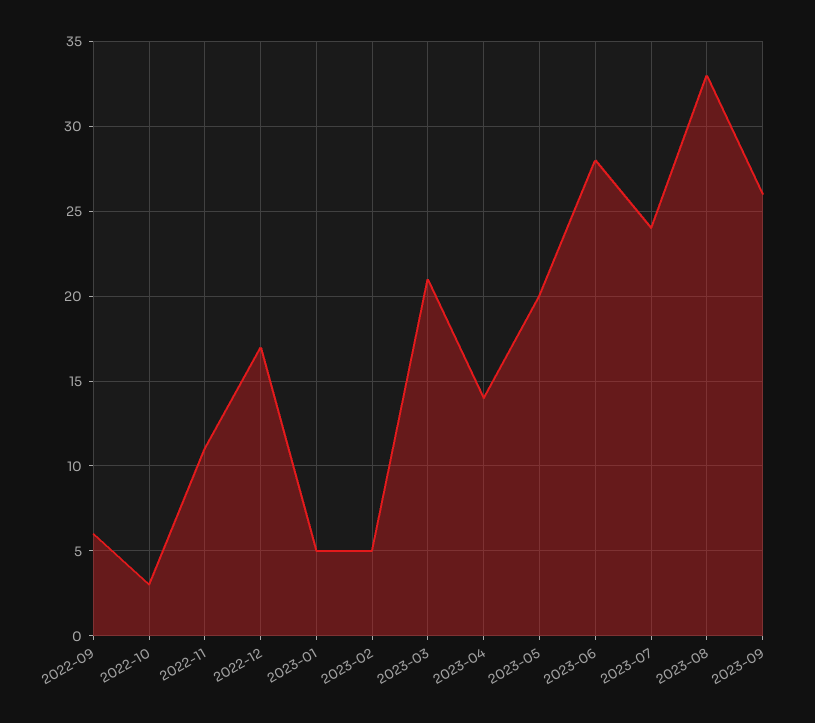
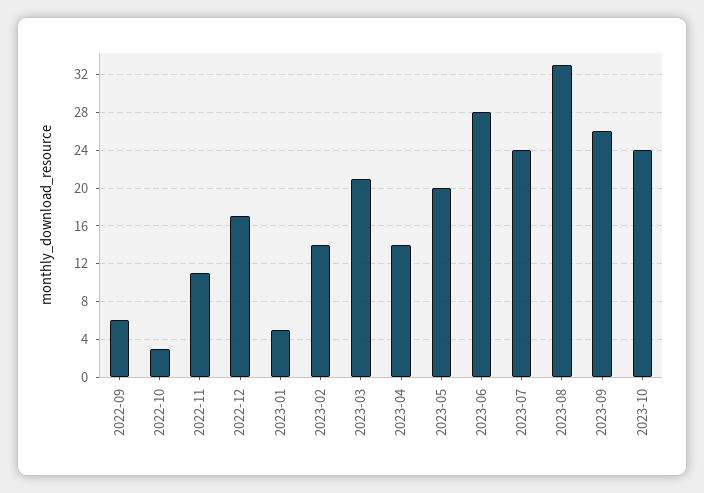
2023-02: 5 -> 14
2023-10: none -> 24

